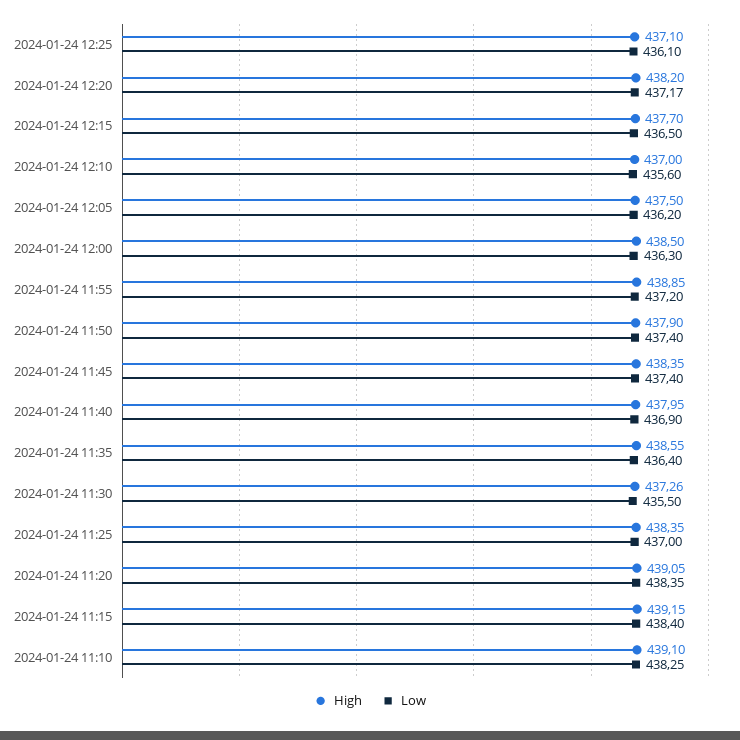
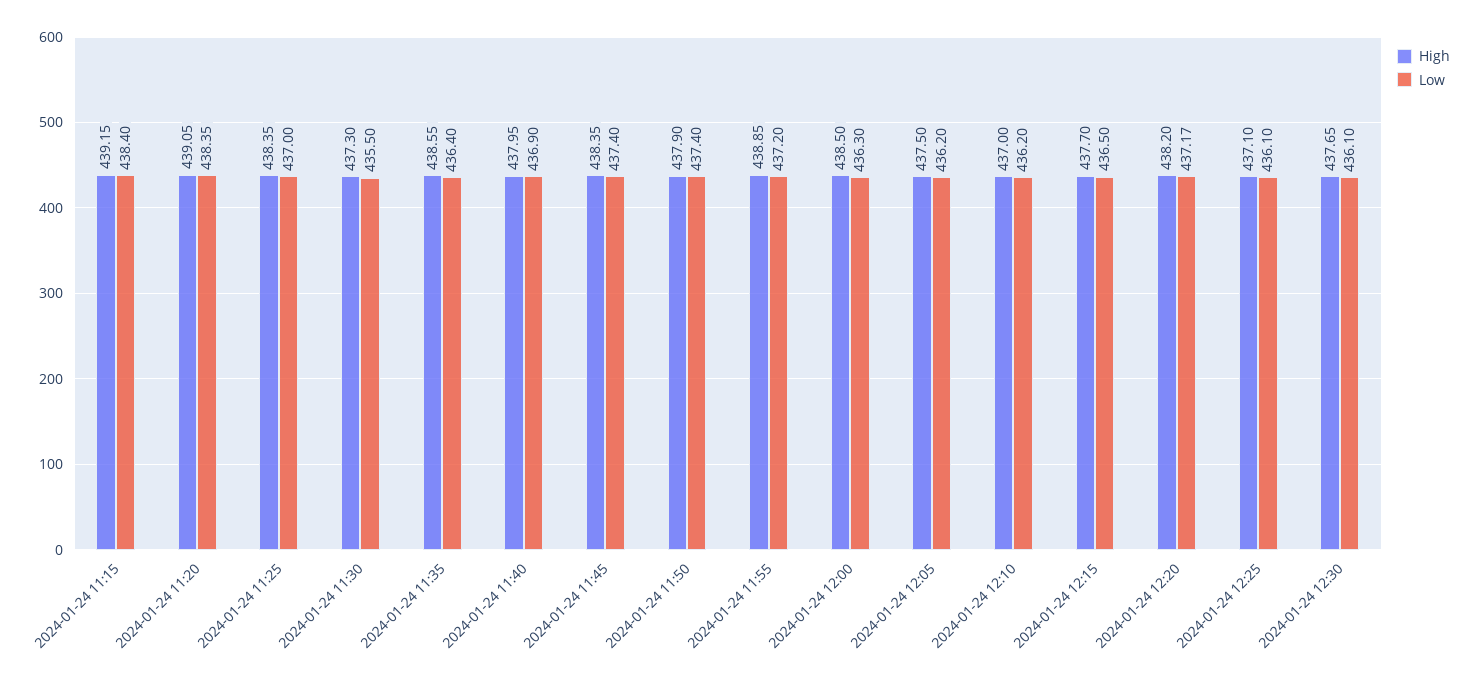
Low, 2024-01-24 12:10: 435.6 -> 436.2
High, 2024-01-24 11:30: 437.26 -> 437.3
High, 2024-01-24 11:10: 439.1 -> none
Low, 2024-01-24 11:10: 438.25 -> none
High, 2024-01-24 12:30: none -> 437.65
Low, 2024-01-24 12:30: none -> 436.1

